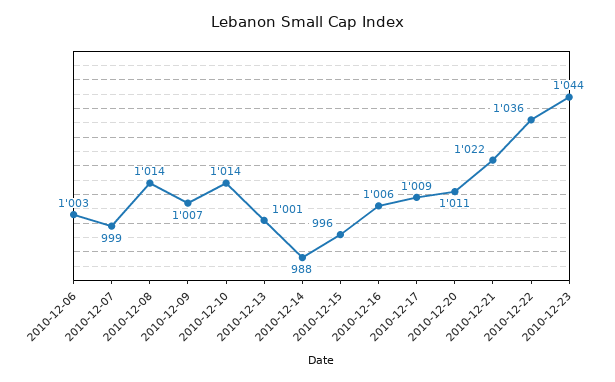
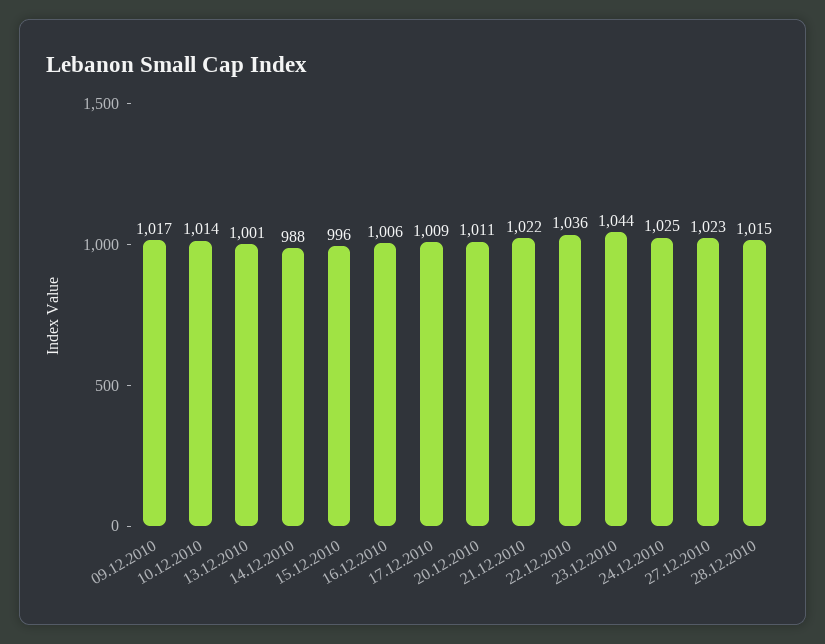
2010-12-06: 1003 -> none
2010-12-07: 999 -> none
2010-12-08: 1014 -> none
2010-12-09: 1007 -> 1017
24.12.2010: none -> 1025
27.12.2010: none -> 1023
28.12.2010: none -> 1015

